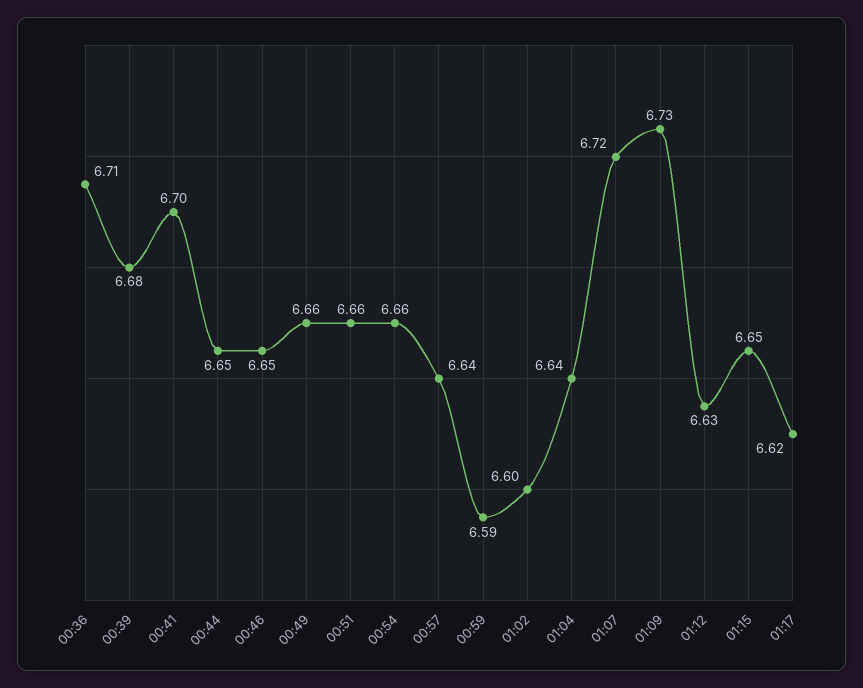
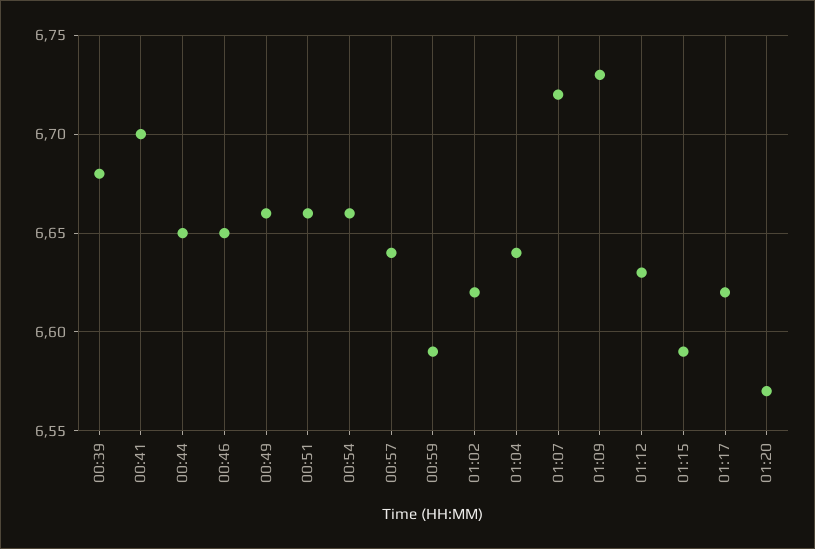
00:36: 6.71 -> none
01:02: 6.6 -> 6.62
01:15: 6.65 -> 6.59
01:20: none -> 6.57

